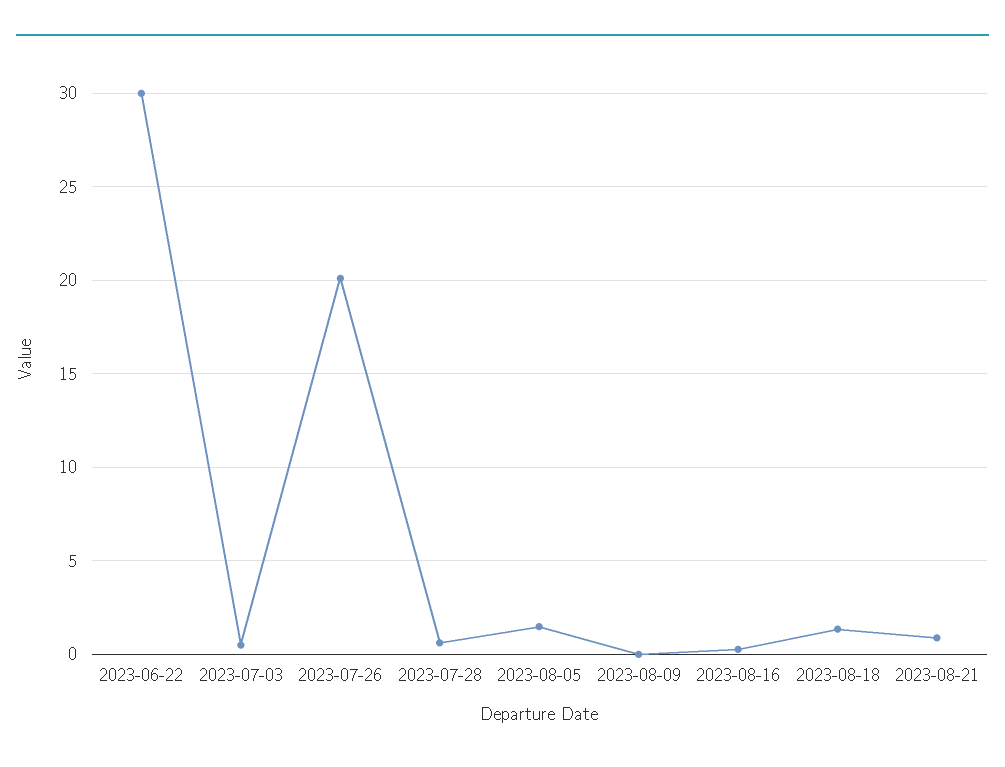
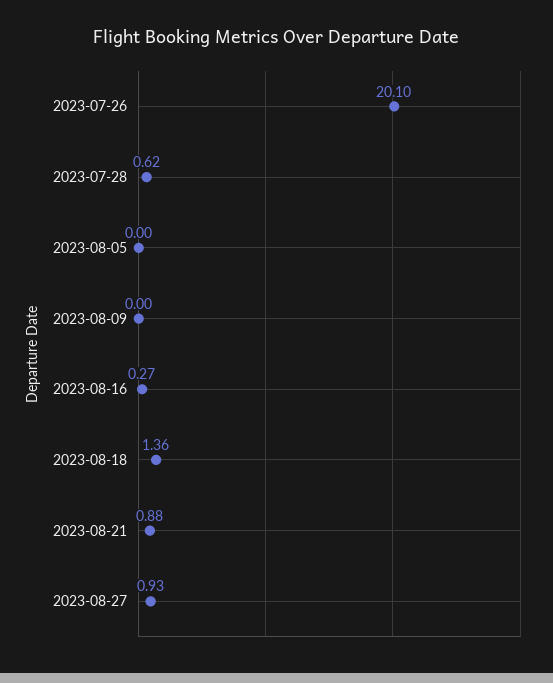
2023-06-22: 30 -> none
2023-07-03: 0.5 -> none
2023-08-05: 1.5 -> 0
2023-08-27: none -> 0.93

